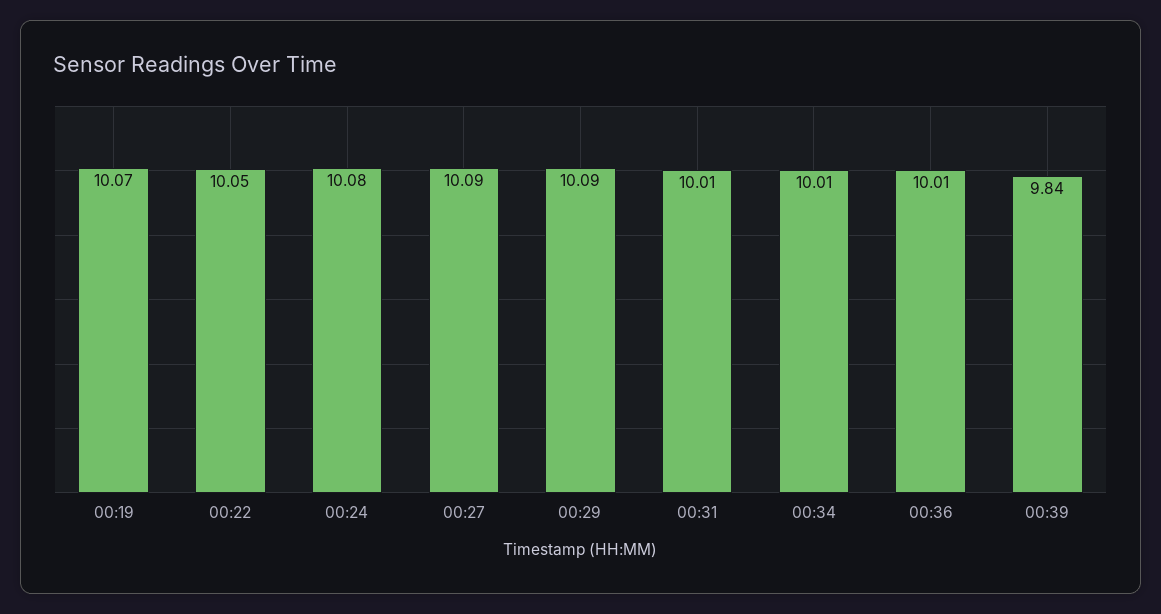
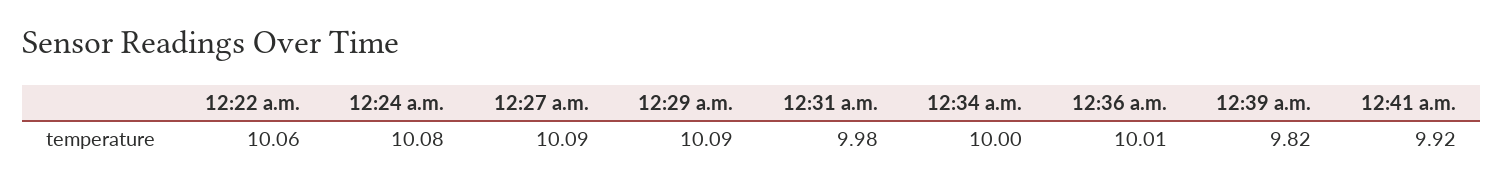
00:19: 10.07 -> none
00:22: 10.05 -> 10.06
00:31: 10.01 -> 9.98
00:34: 10.01 -> 10
00:39: 9.84 -> 9.82
12:41 a.m.: none -> 9.92

